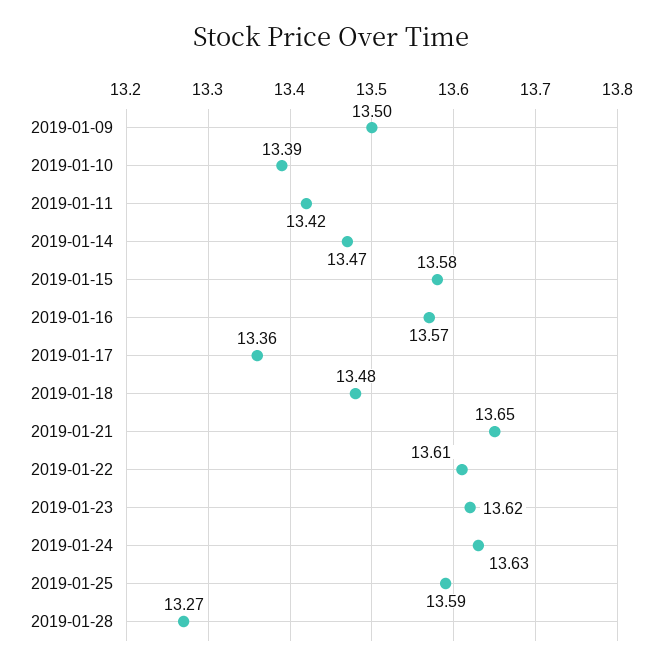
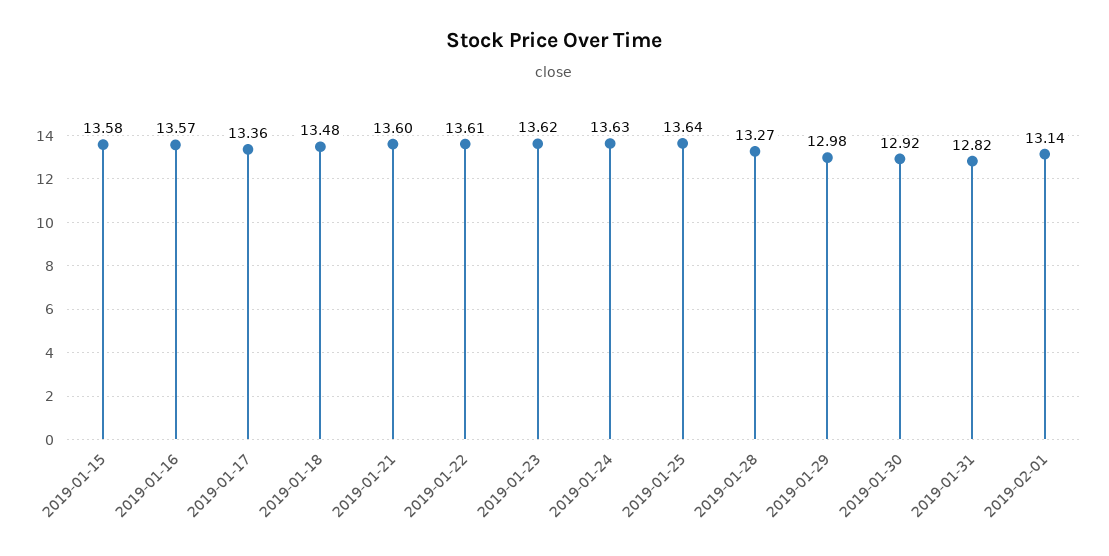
2019-01-09: 13.5 -> none
2019-01-10: 13.39 -> none
2019-01-11: 13.42 -> none
2019-01-14: 13.47 -> none
2019-01-21: 13.65 -> 13.6
2019-01-25: 13.59 -> 13.64
2019-01-29: none -> 12.98
2019-01-30: none -> 12.92
2019-01-31: none -> 12.82
2019-02-01: none -> 13.14

